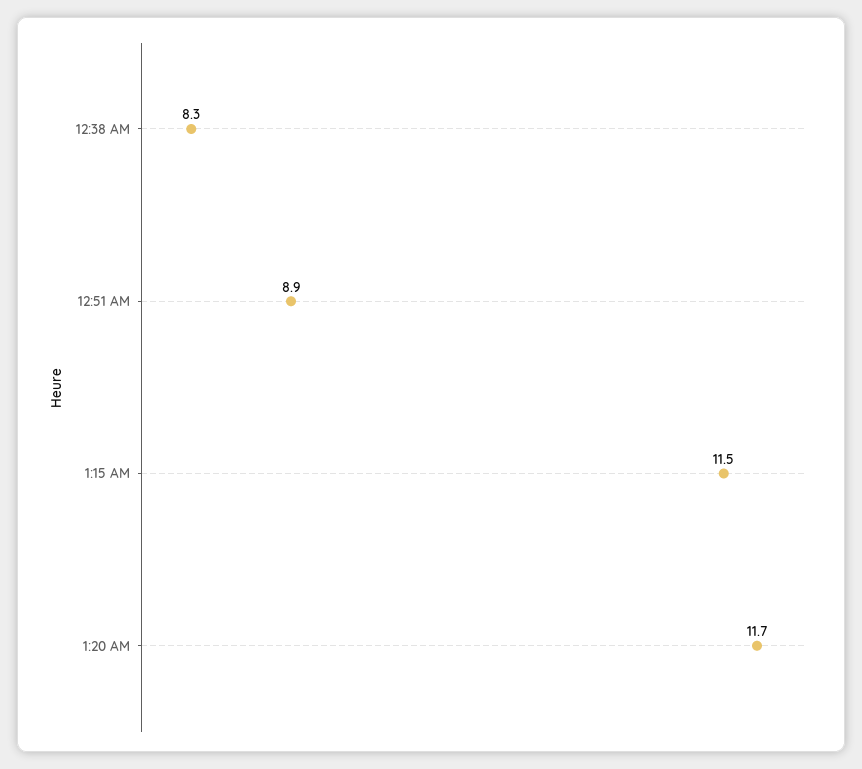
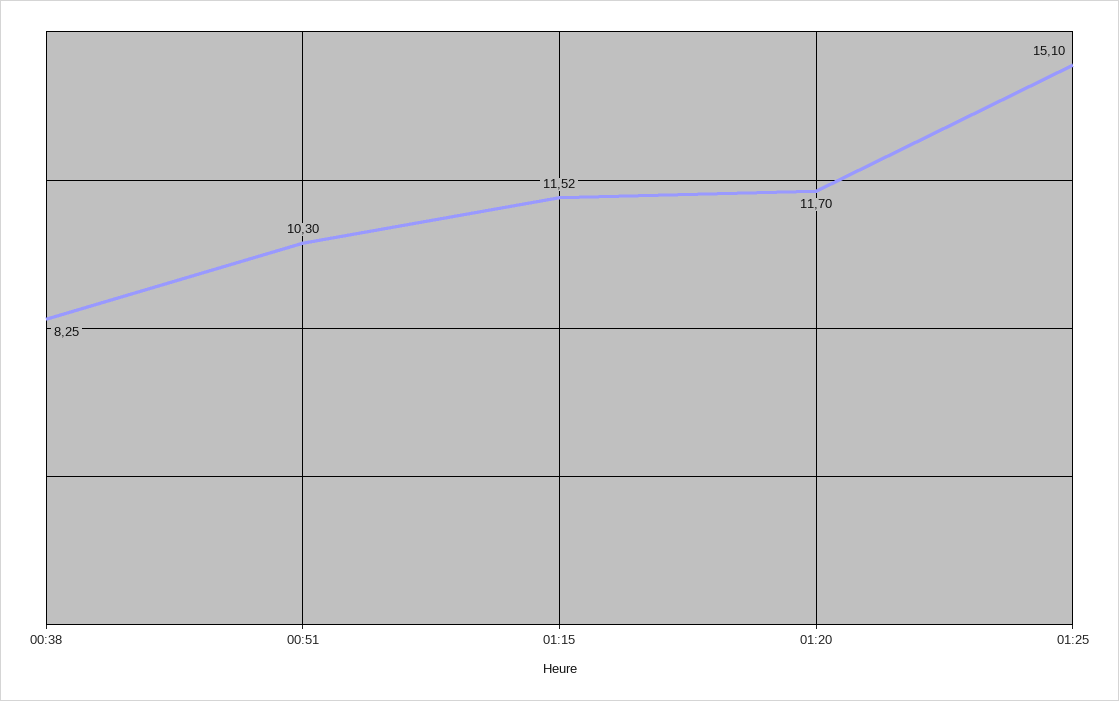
12:51 AM: 8.9 -> 10.3
01:25: none -> 15.1

